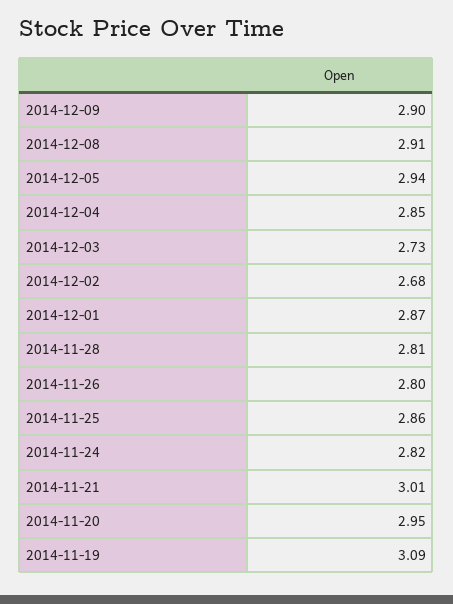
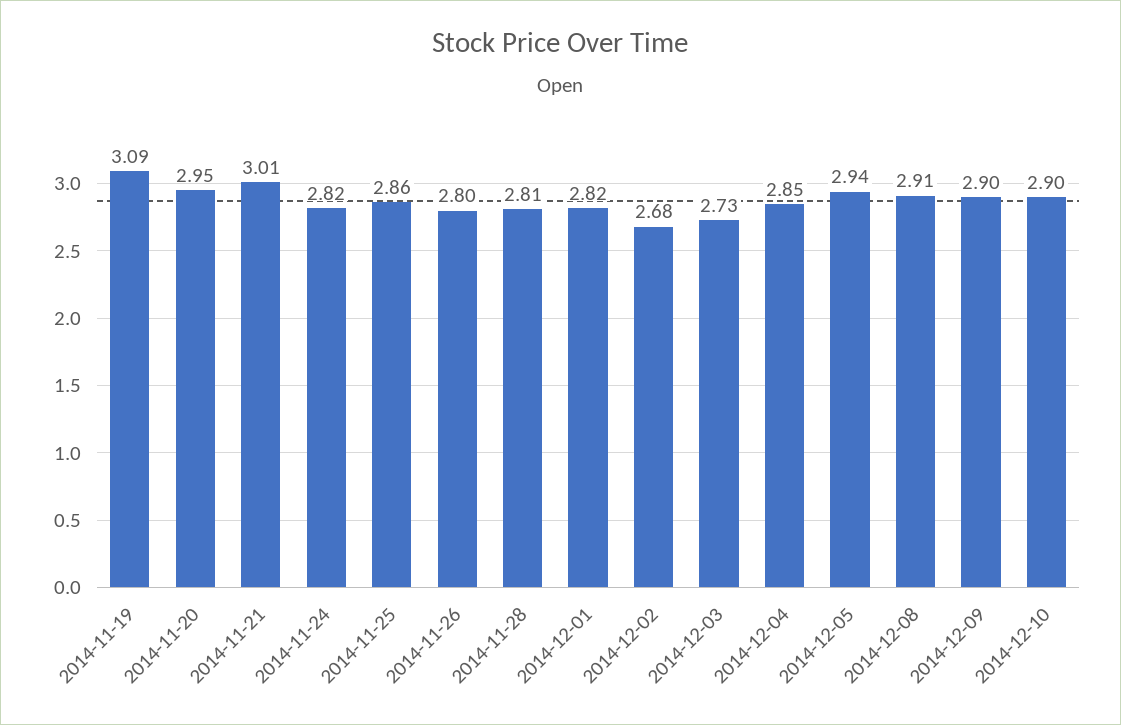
2014-12-01: 2.87 -> 2.82
2014-12-10: none -> 2.9

